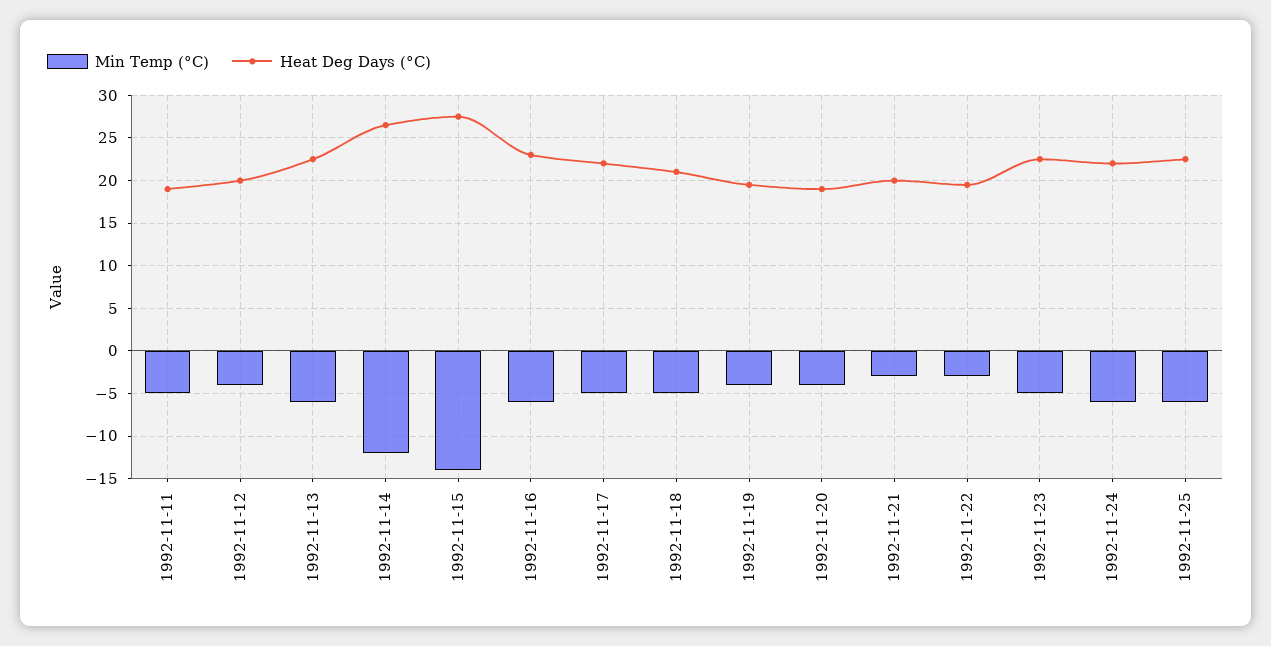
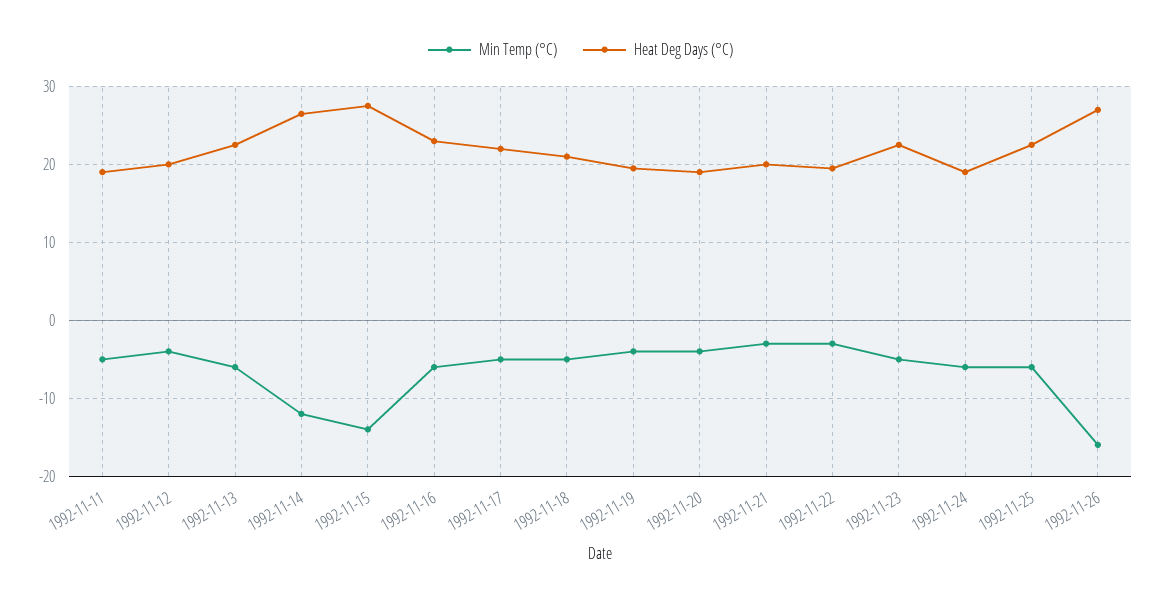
Heat Deg Days (°C), 1992-11-24: 22 -> 19
Min Temp (°C), 1992-11-26: none -> -16
Heat Deg Days (°C), 1992-11-26: none -> 27

